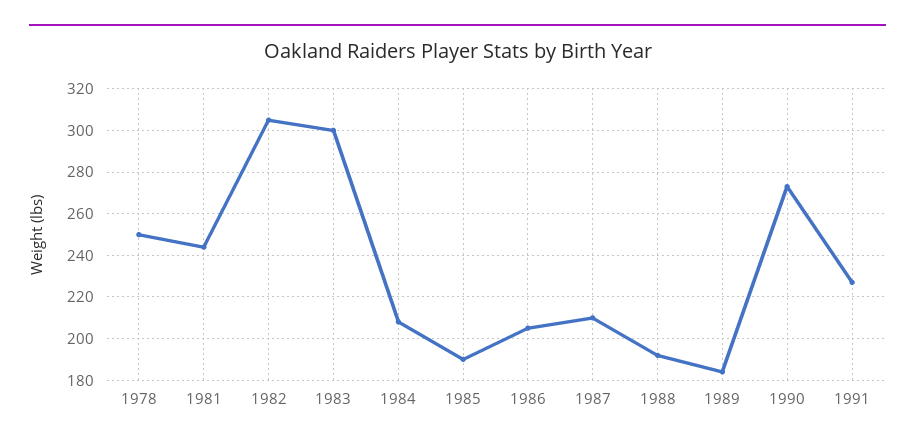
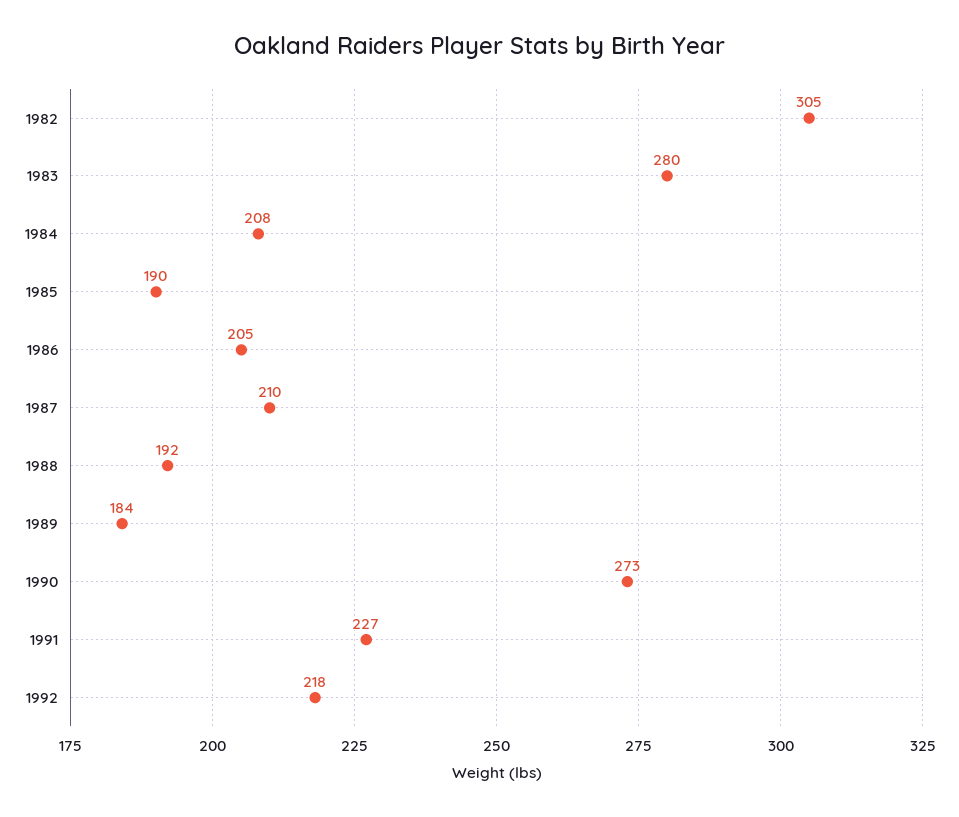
1978: 250 -> none
1981: 245 -> none
1983: 300 -> 280
1992: none -> 218

